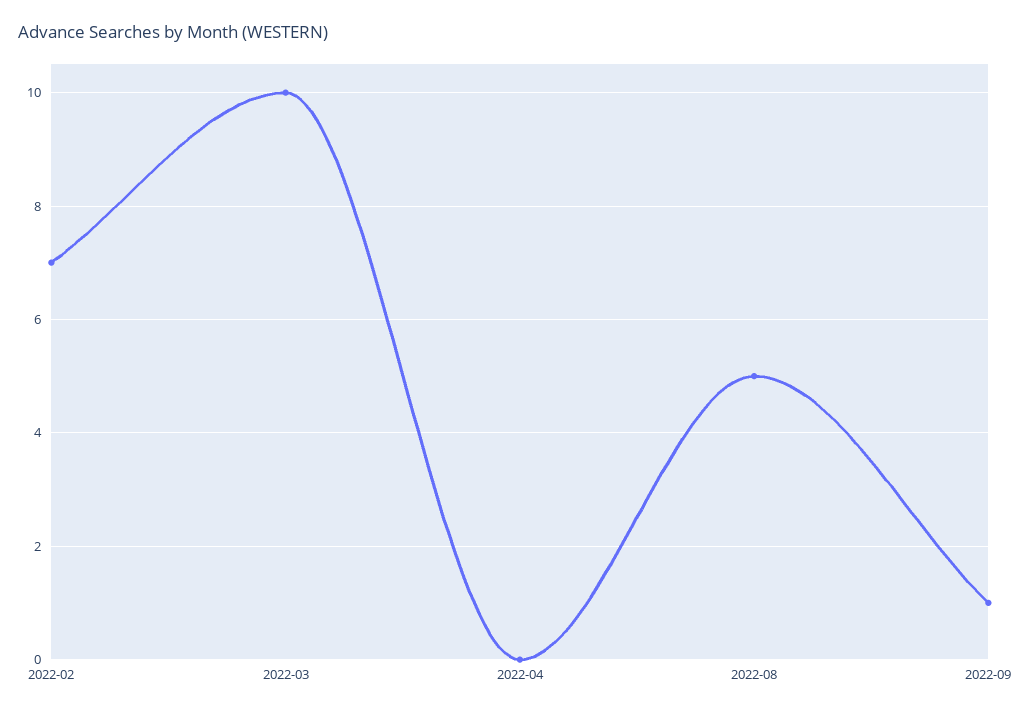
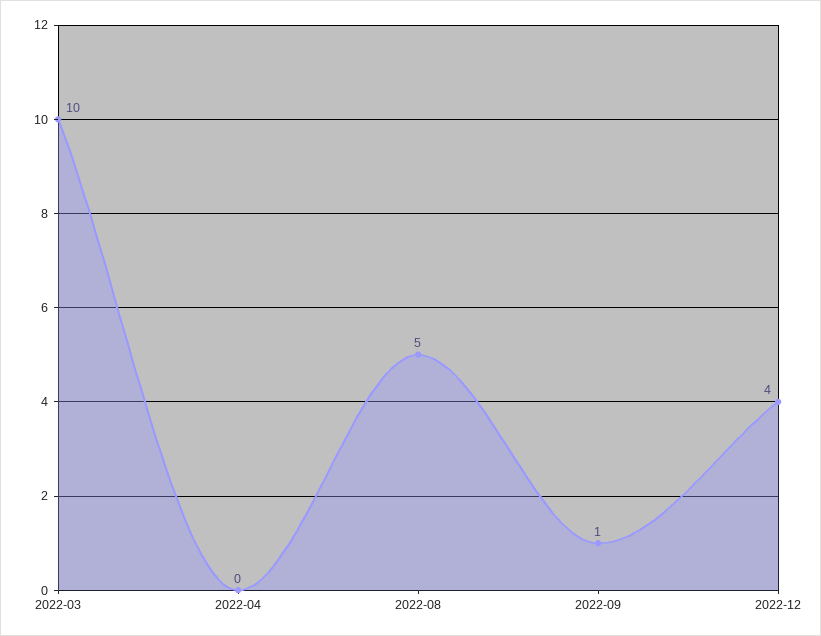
2022-02: 7 -> none
2022-12: none -> 4

